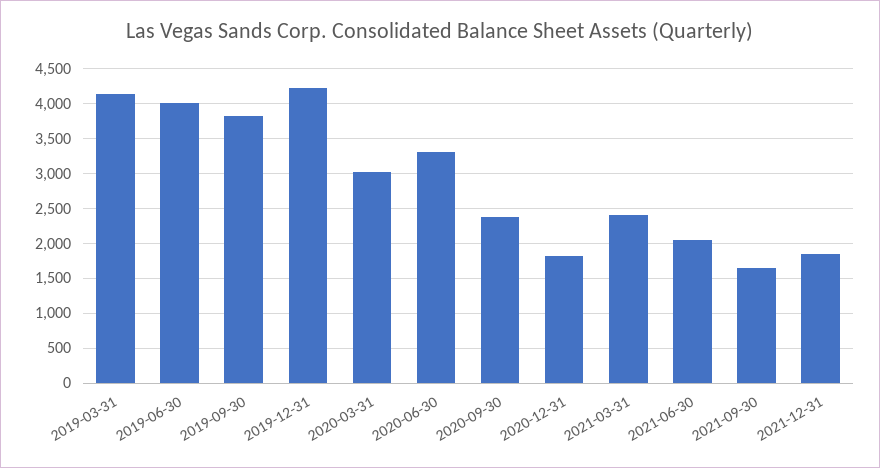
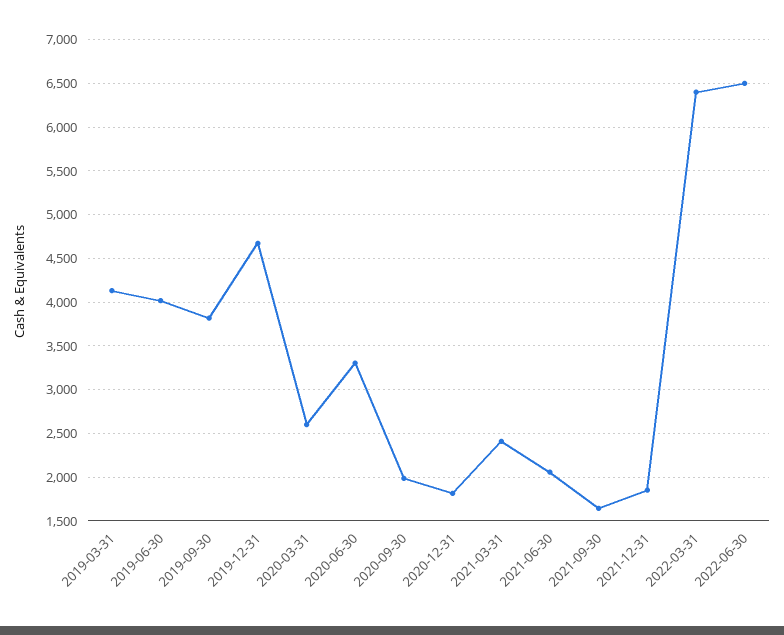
2019-12-31: 4200 -> 4700
2020-03-31: 3000 -> 2600
2020-09-30: 2400 -> 2000
2022-03-31: none -> 6400
2022-06-30: none -> 6500

